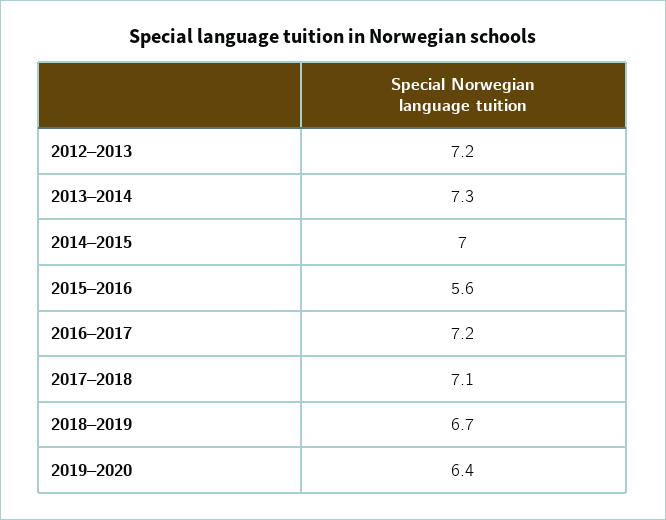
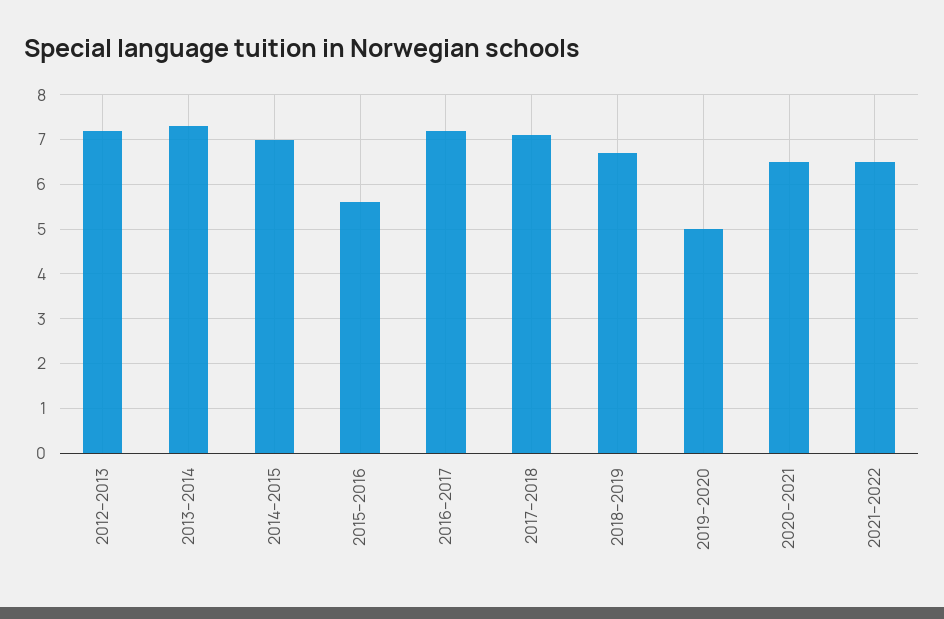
2019–2020: 6.4 -> 5
2020–2021: none -> 6.5
2021–2022: none -> 6.5

